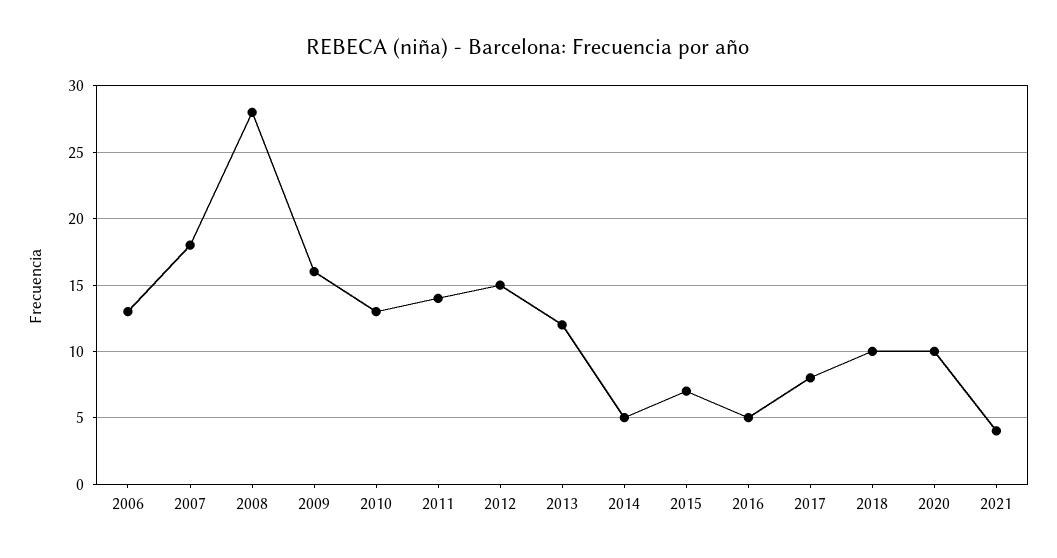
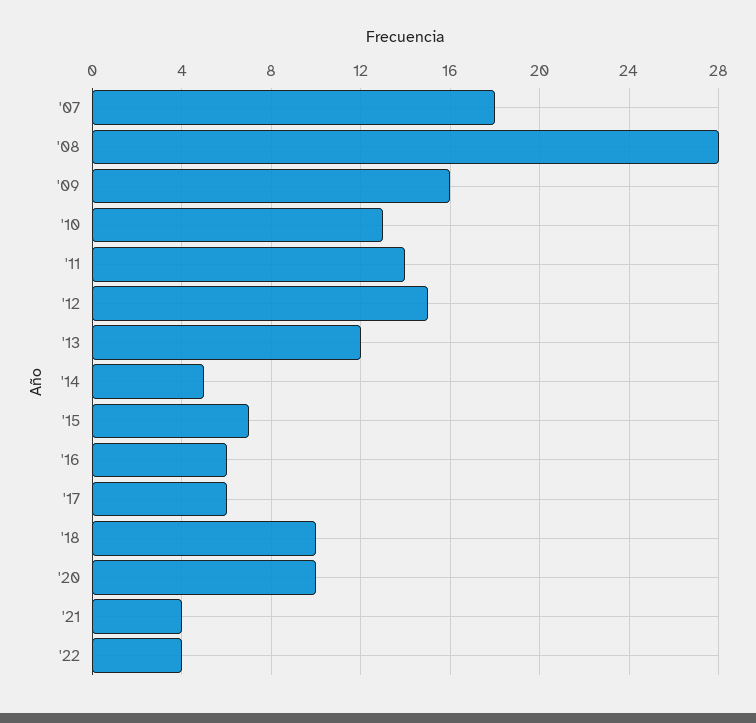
2006: 13 -> none
2016: 5 -> 6
2017: 8 -> 6
'22: none -> 4

